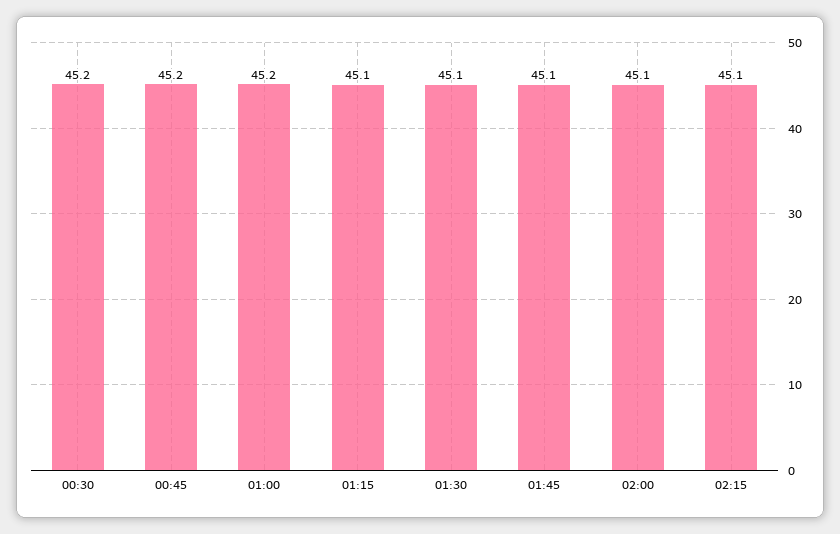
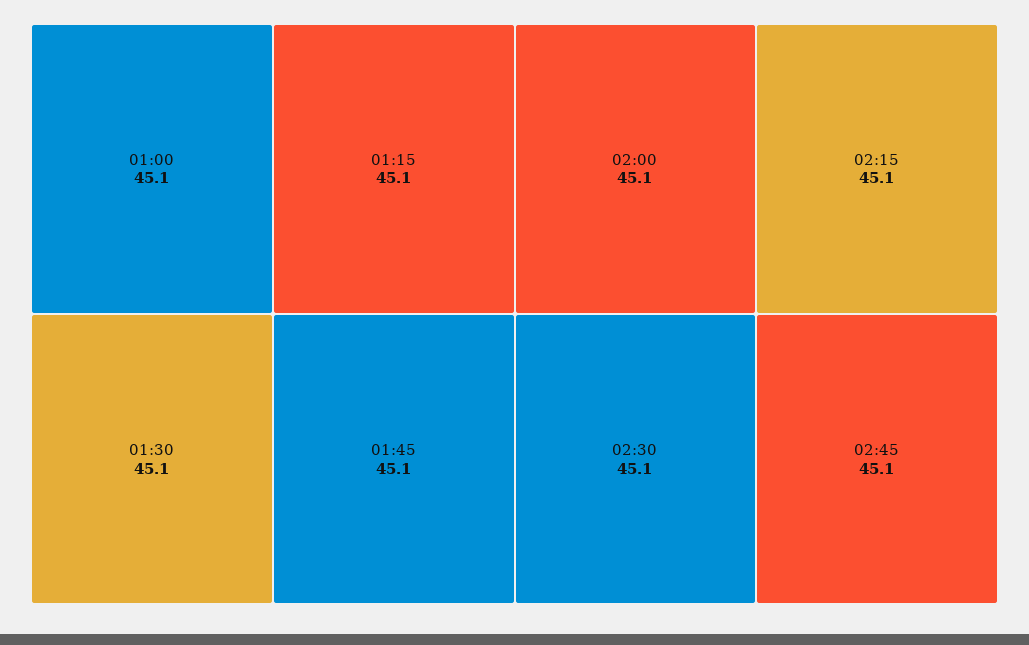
00:30: 45.2 -> none
00:45: 45.2 -> none
01:00: 45.2 -> 45.1
02:30: none -> 45.1
02:45: none -> 45.1

